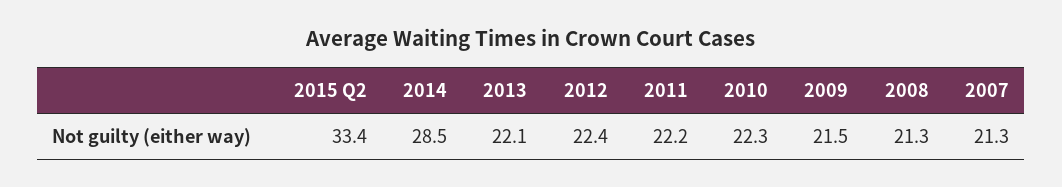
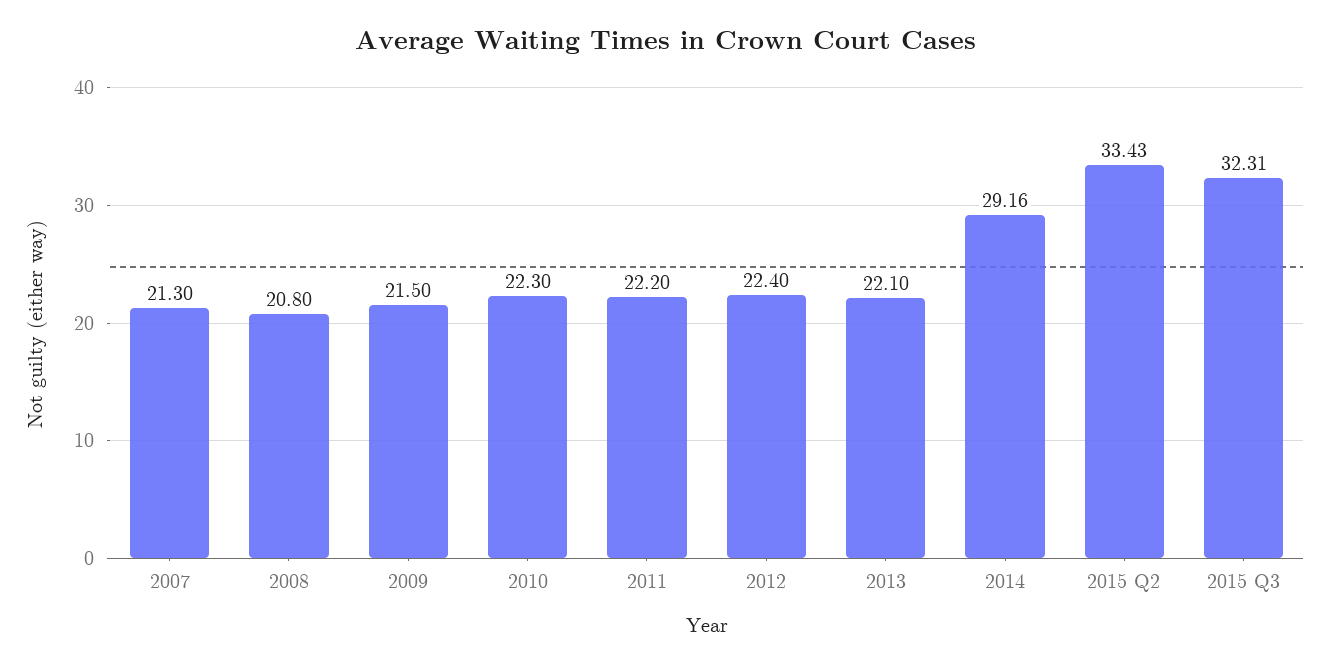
2014: 28.5 -> 29.16
2008: 21.3 -> 20.8
2015 Q3: none -> 32.31

